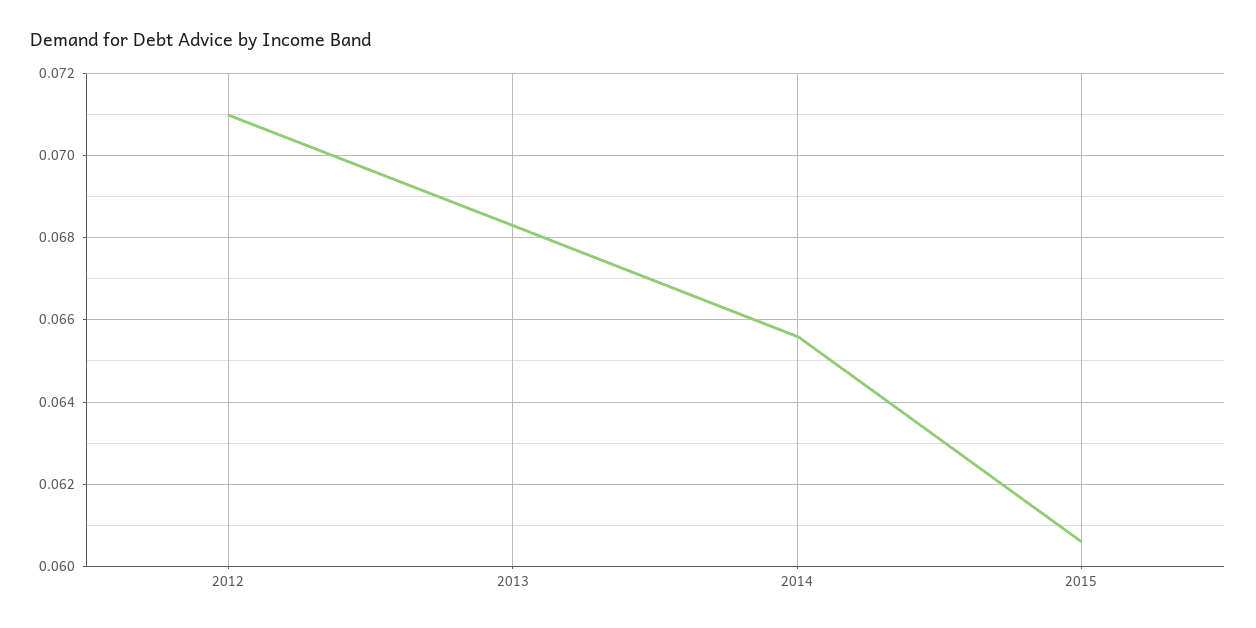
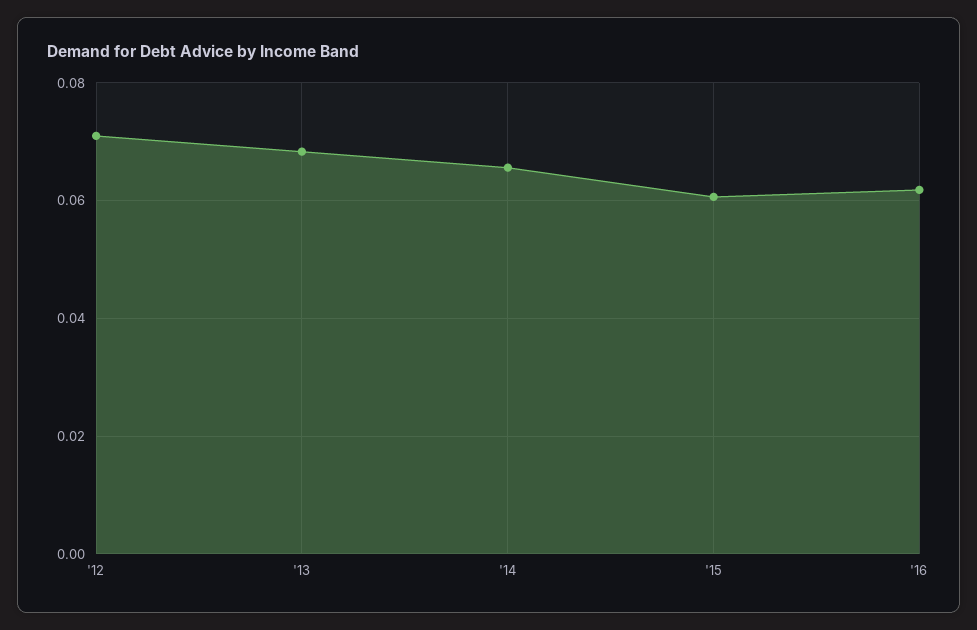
'16: none -> 0.062

